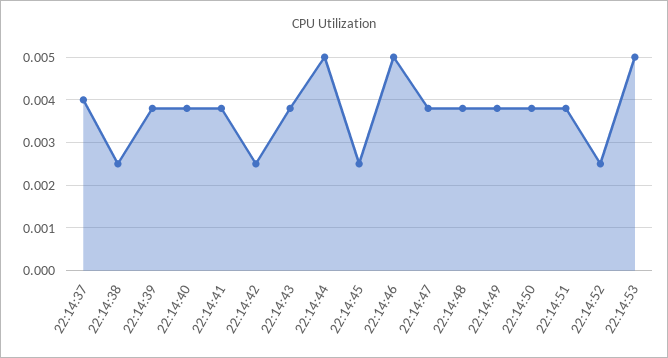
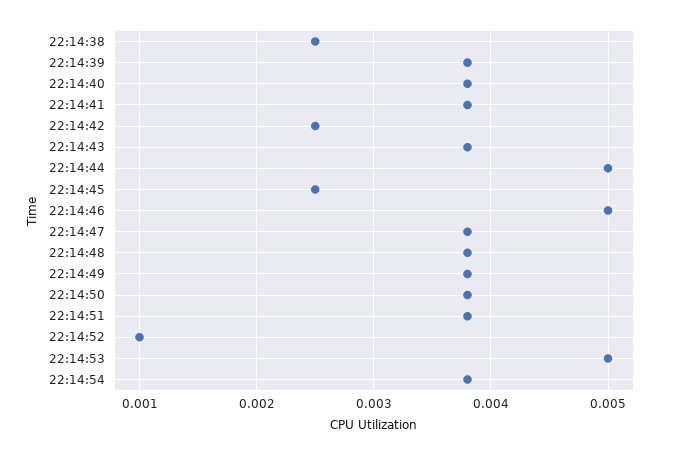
22:14:37: 0.004 -> none
22:14:52: 0.0025 -> 0.001
22:14:54: none -> 0.0038

